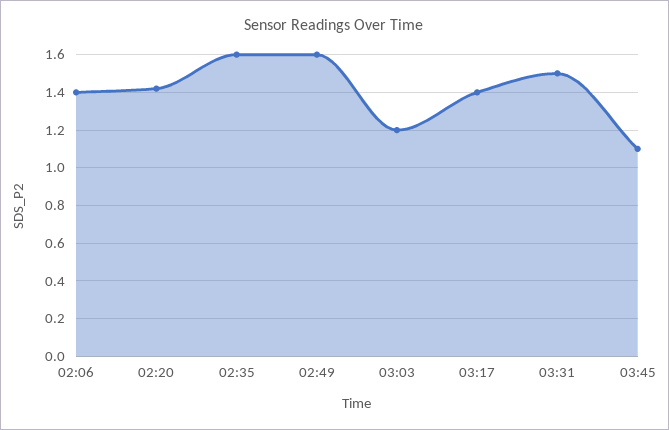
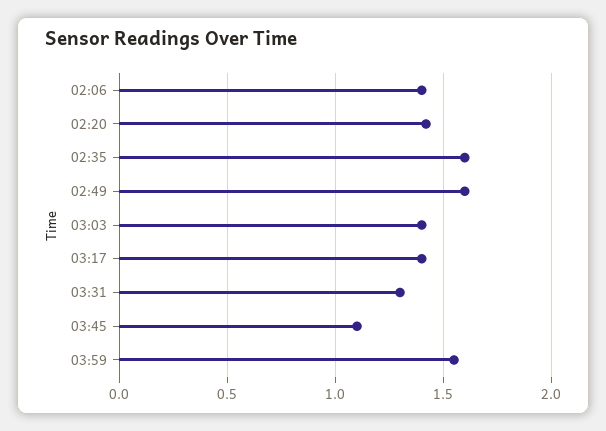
03:03: 1.2 -> 1.4
03:31: 1.5 -> 1.3
03:59: none -> 1.55

